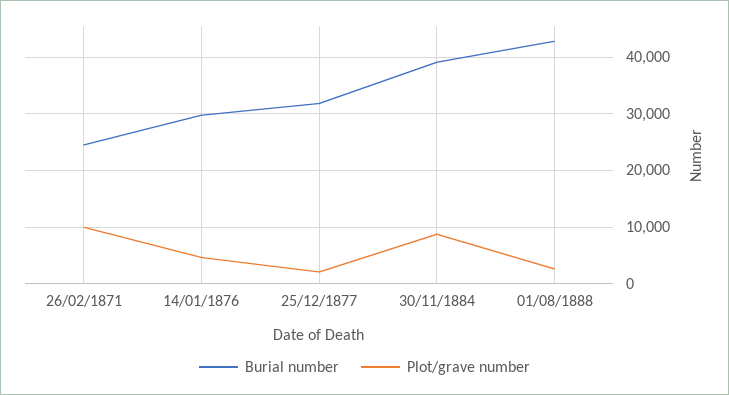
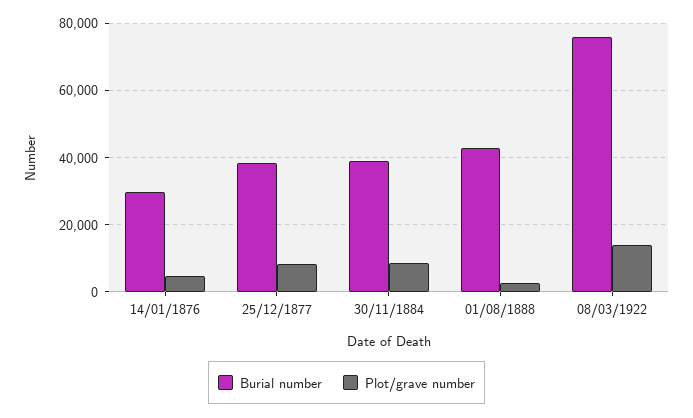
Burial number, 26/02/1871: 24000 -> none
Plot/grave number, 26/02/1871: 10000 -> none
Burial number, 25/12/1877: 32000 -> 38000
Plot/grave number, 25/12/1877: 2000 -> 8000
Burial number, 08/03/1922: none -> 76000
Plot/grave number, 08/03/1922: none -> 14000

